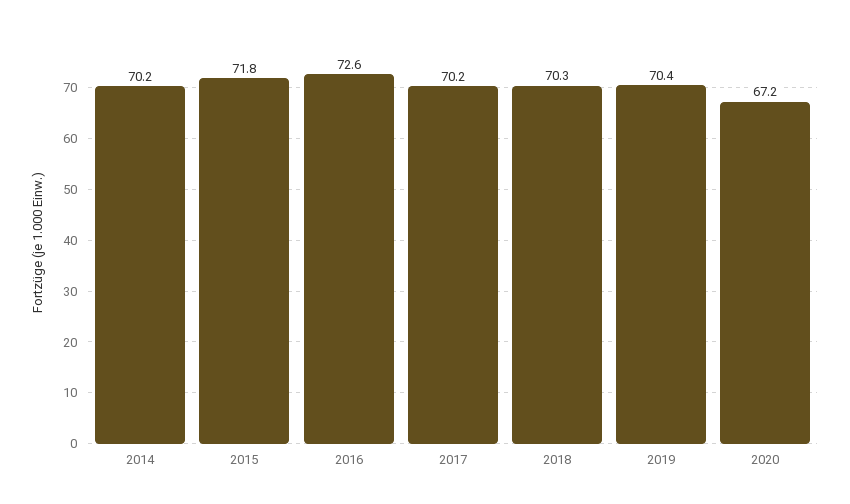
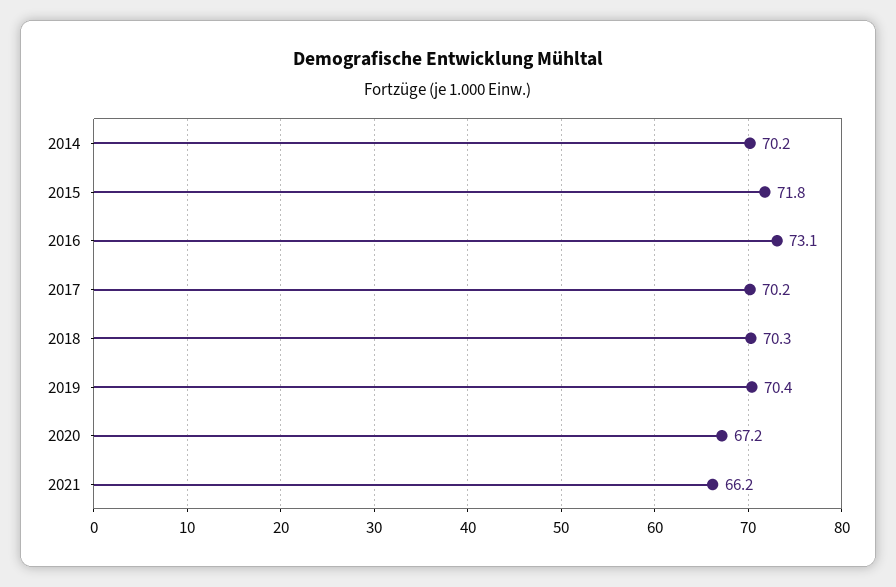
2016: 72.6 -> 73.1
2021: none -> 66.2

